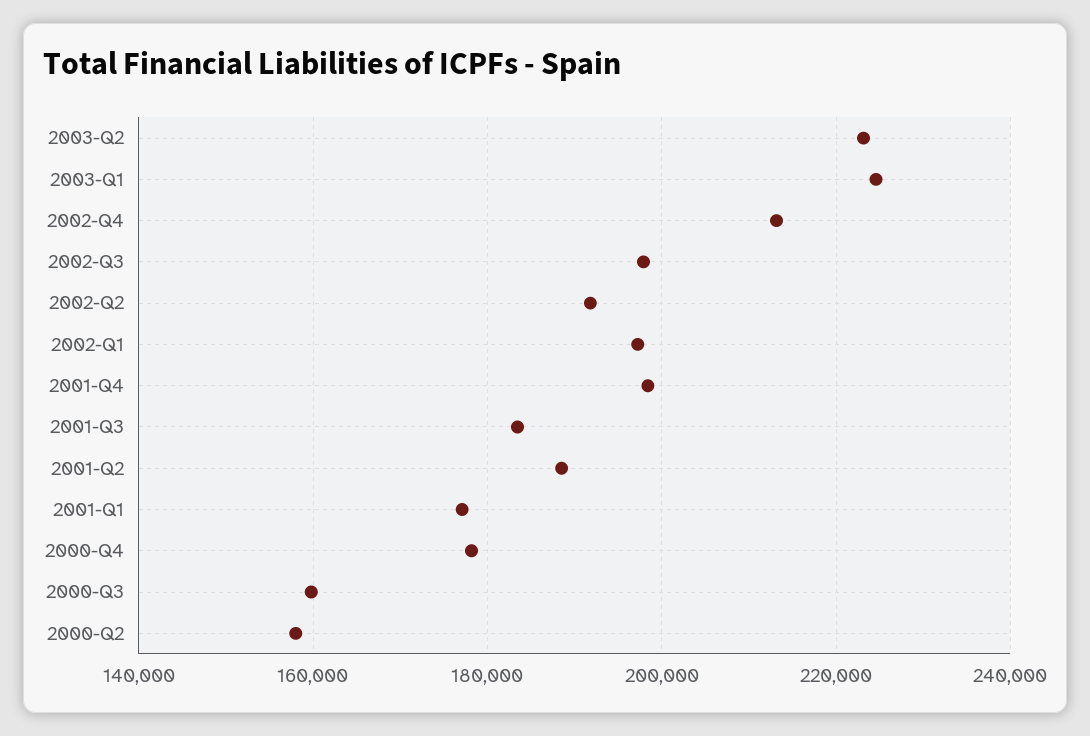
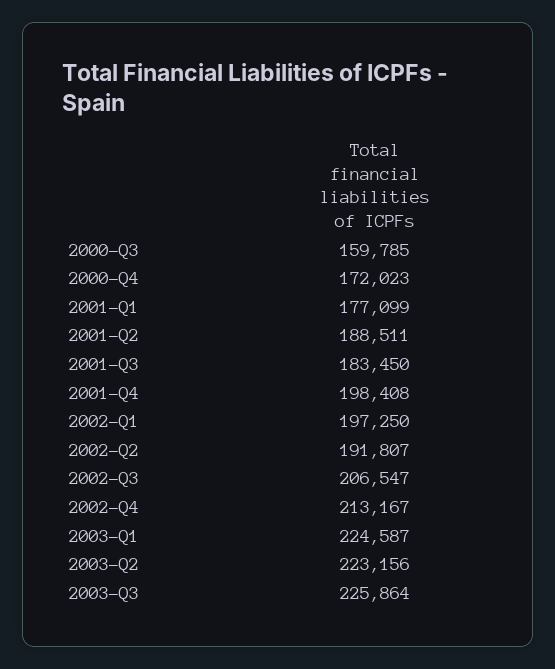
2002-Q3: 198000 -> 206547
2000-Q4: 178000 -> 172023
2000-Q2: 158000 -> none
2003-Q3: none -> 225864

